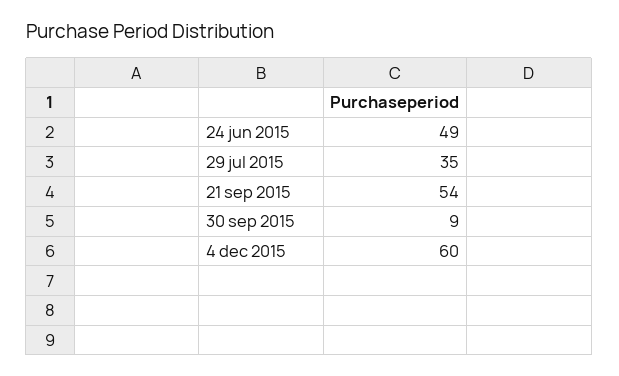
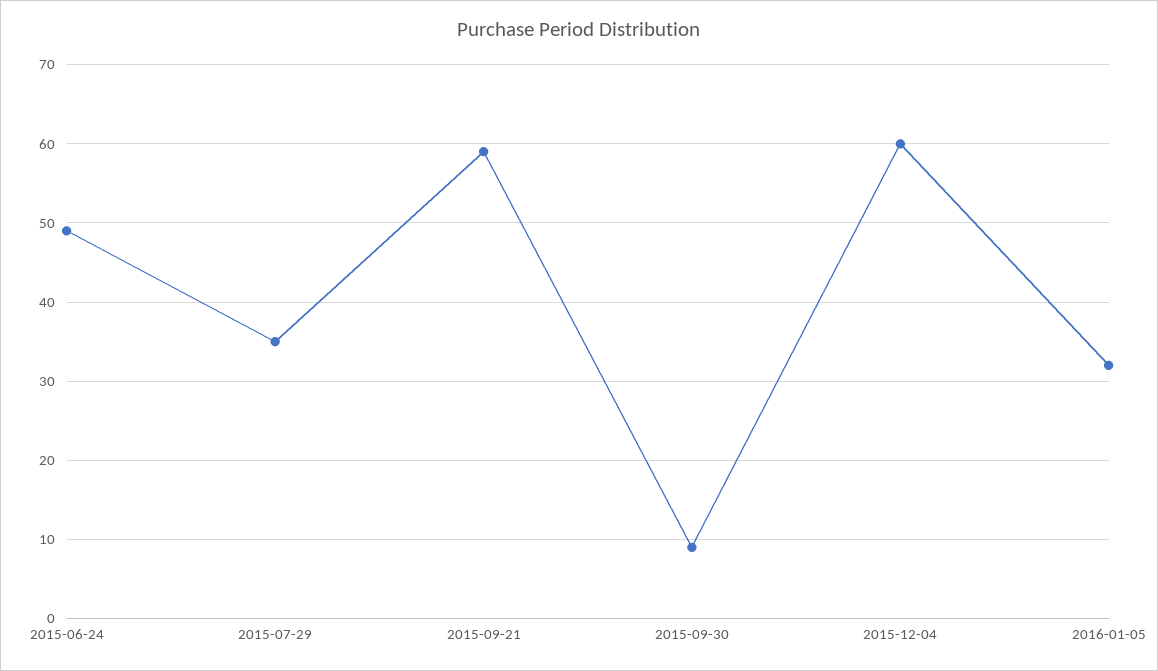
21 sep 2015: 54 -> 59
2016-01-05: none -> 32

